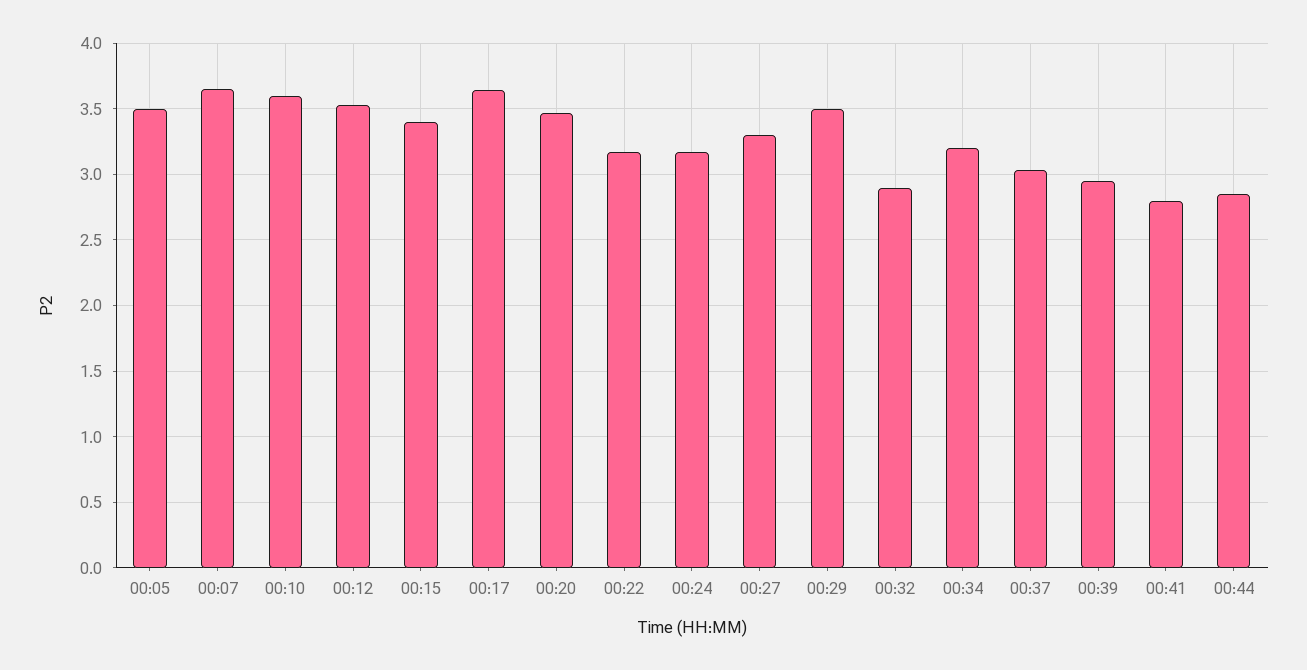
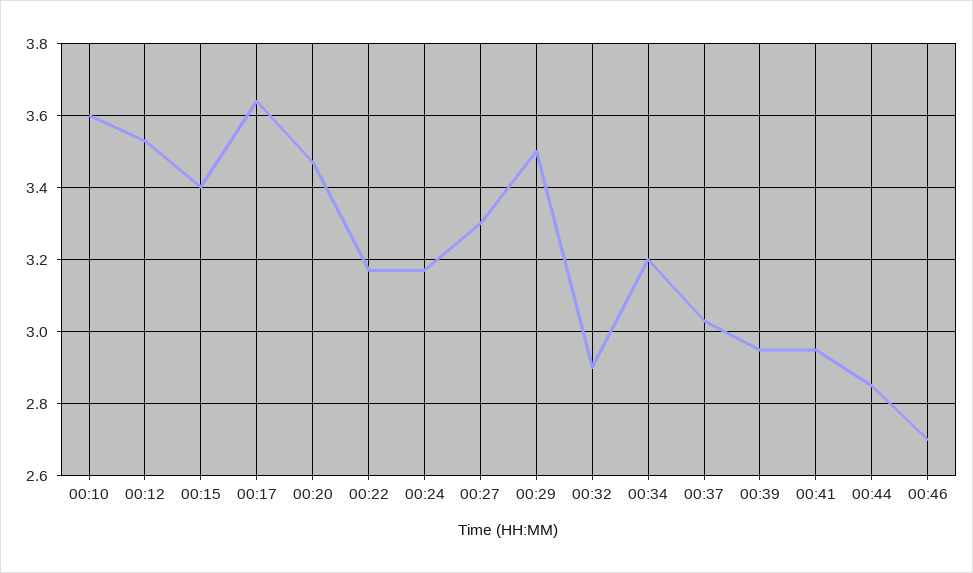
00:05: 3.5 -> none
00:07: 3.65 -> none
00:41: 2.8 -> 2.95
00:46: none -> 2.7

